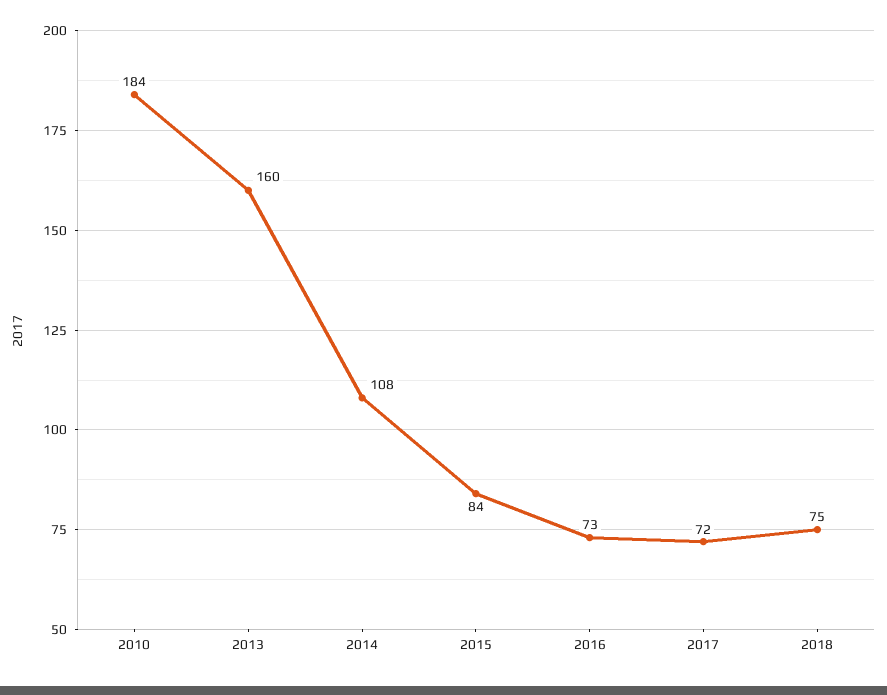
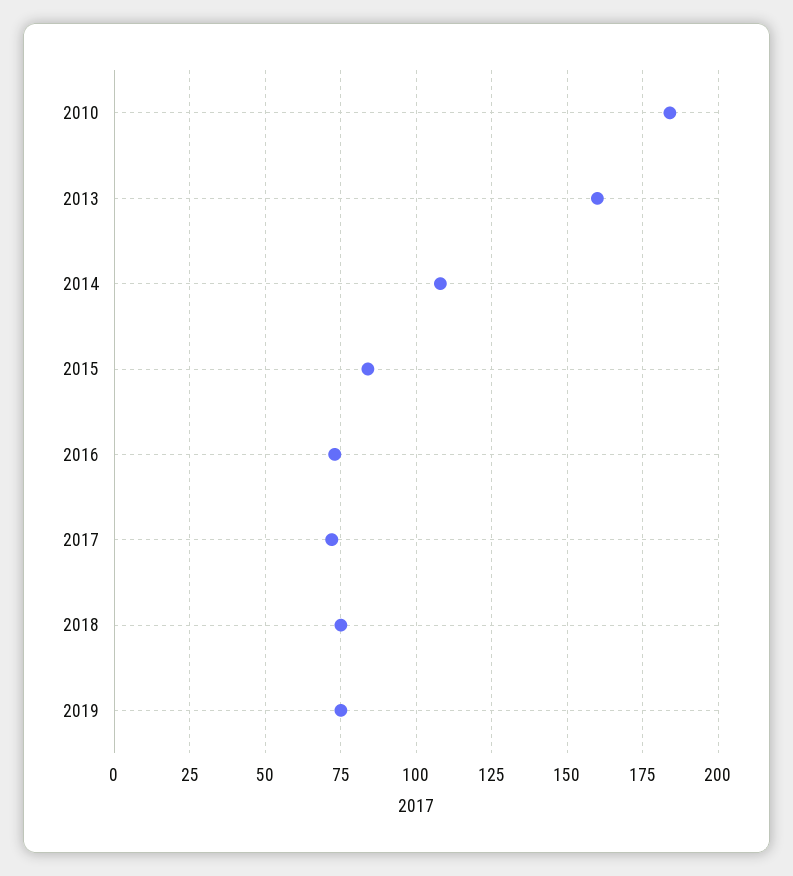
2019: none -> 75

